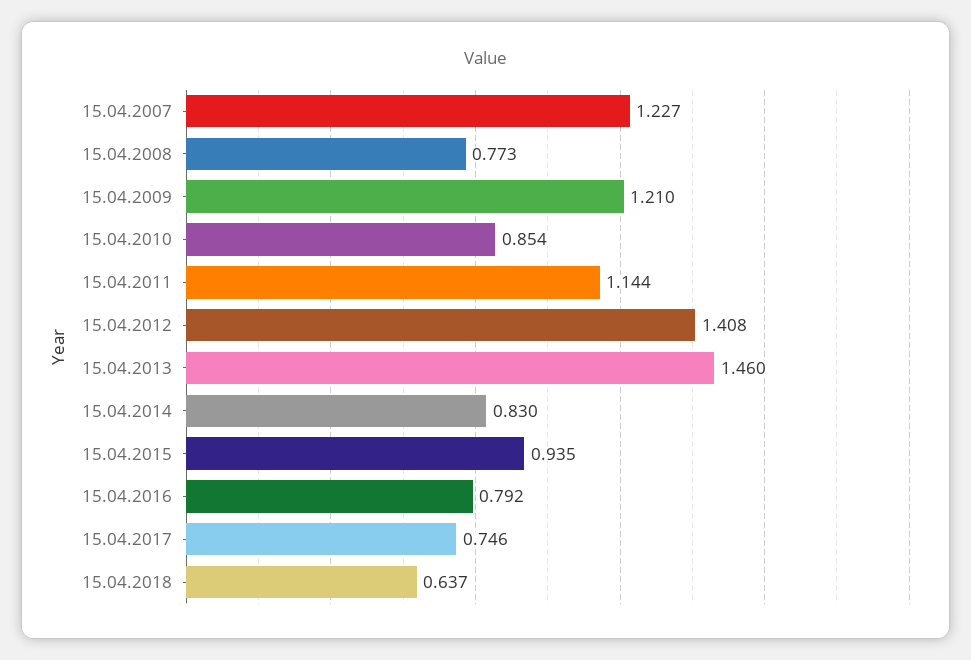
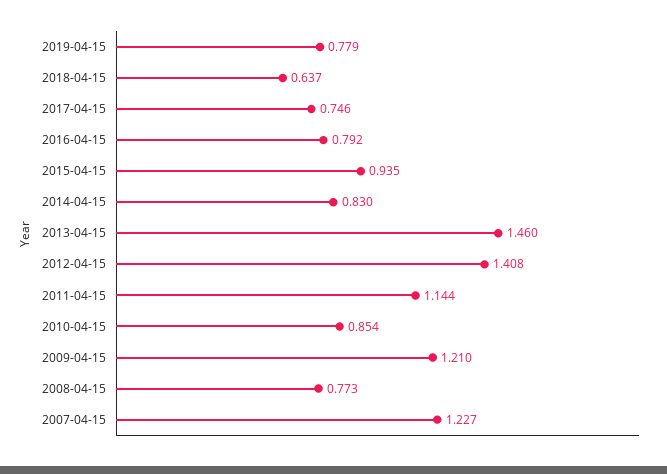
2019-04-15: none -> 0.779

